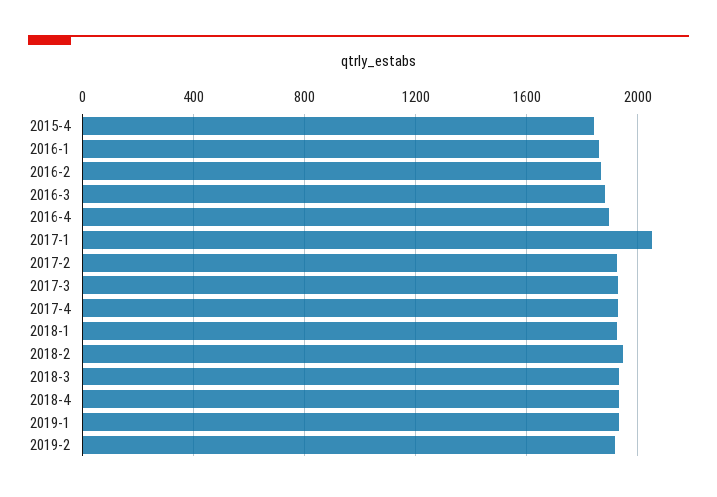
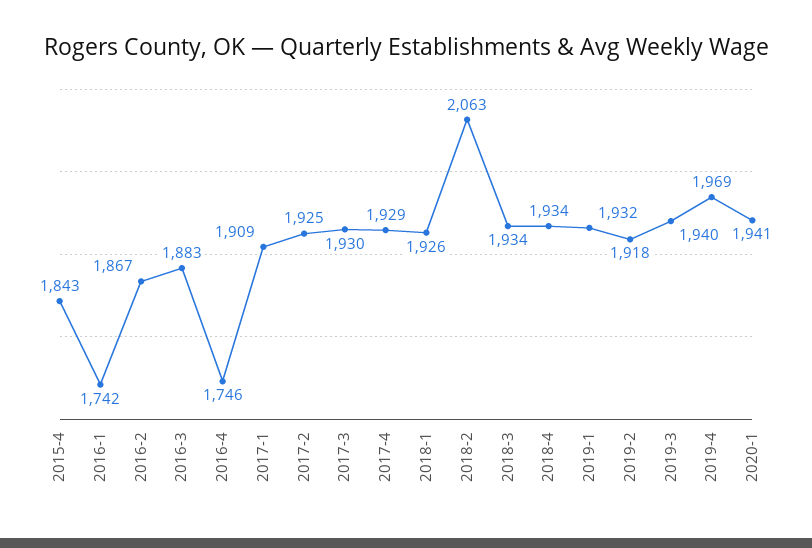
2016-1: 1850 -> 1742
2016-4: 1900 -> 1746
2017-1: 2050 -> 1909
2018-2: 1950 -> 2063
2019-3: none -> 1940
2019-4: none -> 1969
2020-1: none -> 1941

